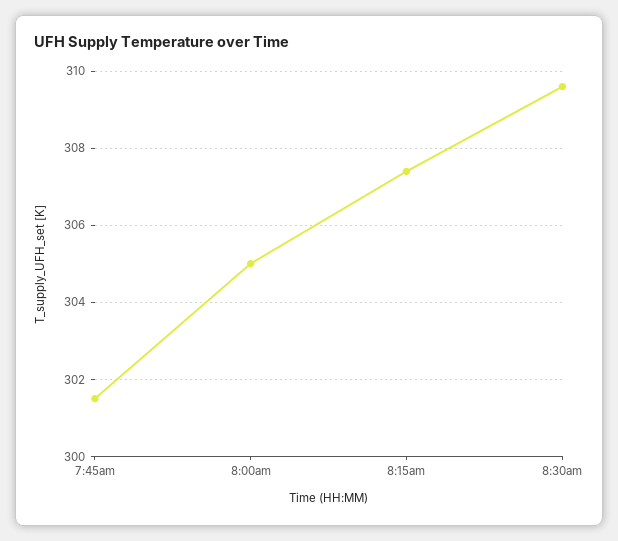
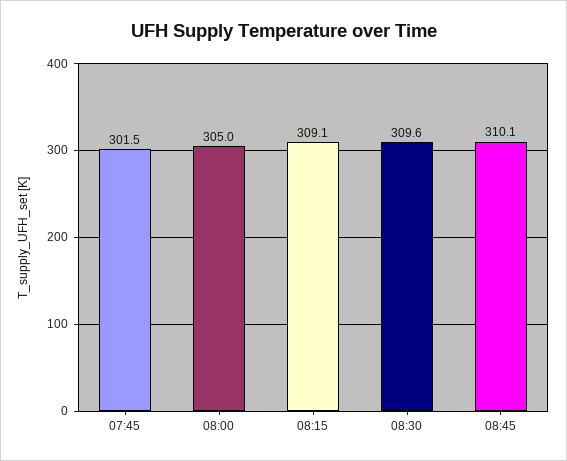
8:15am: 307.5 -> 309.1
08:45: none -> 310.1

